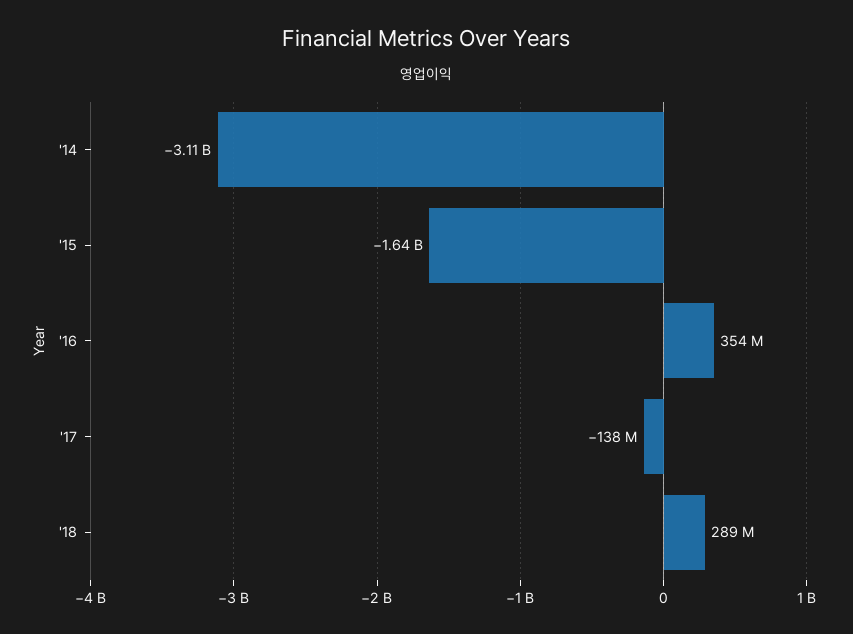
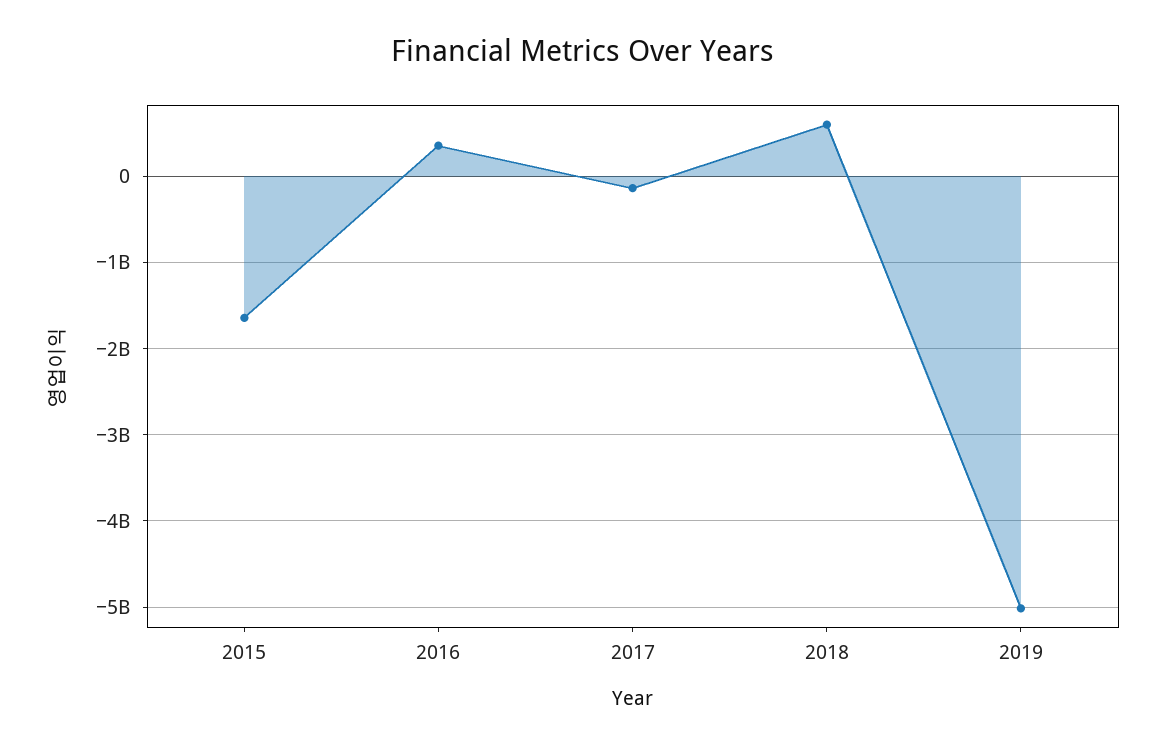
'14: -3110000000 -> none
'18: 289000000 -> 600000000
2019: none -> -5000000000

